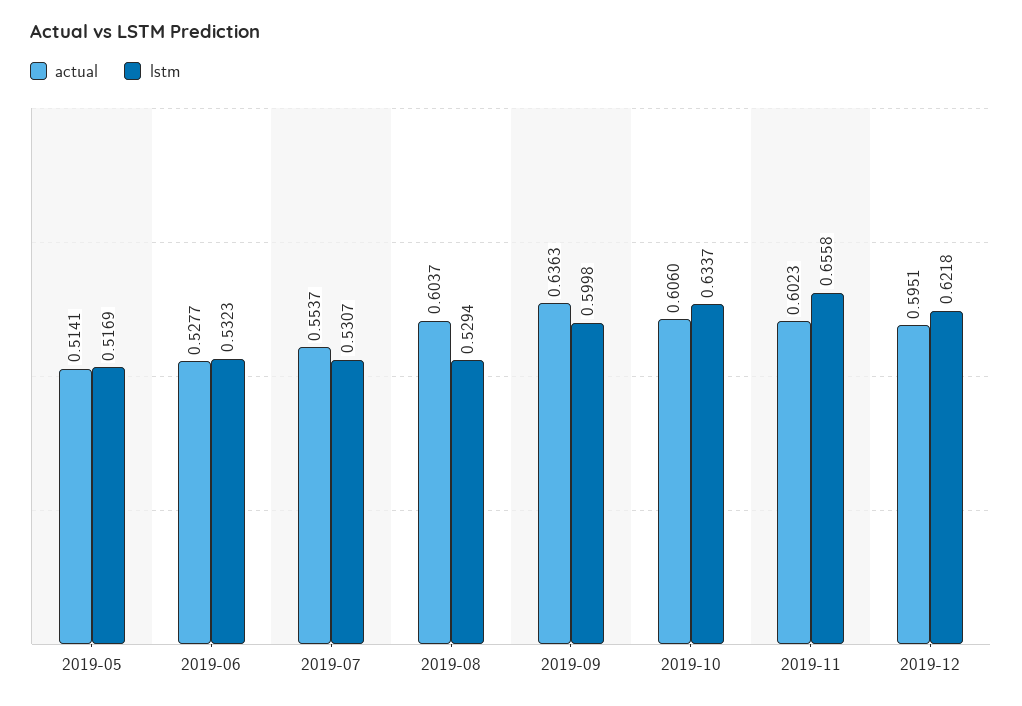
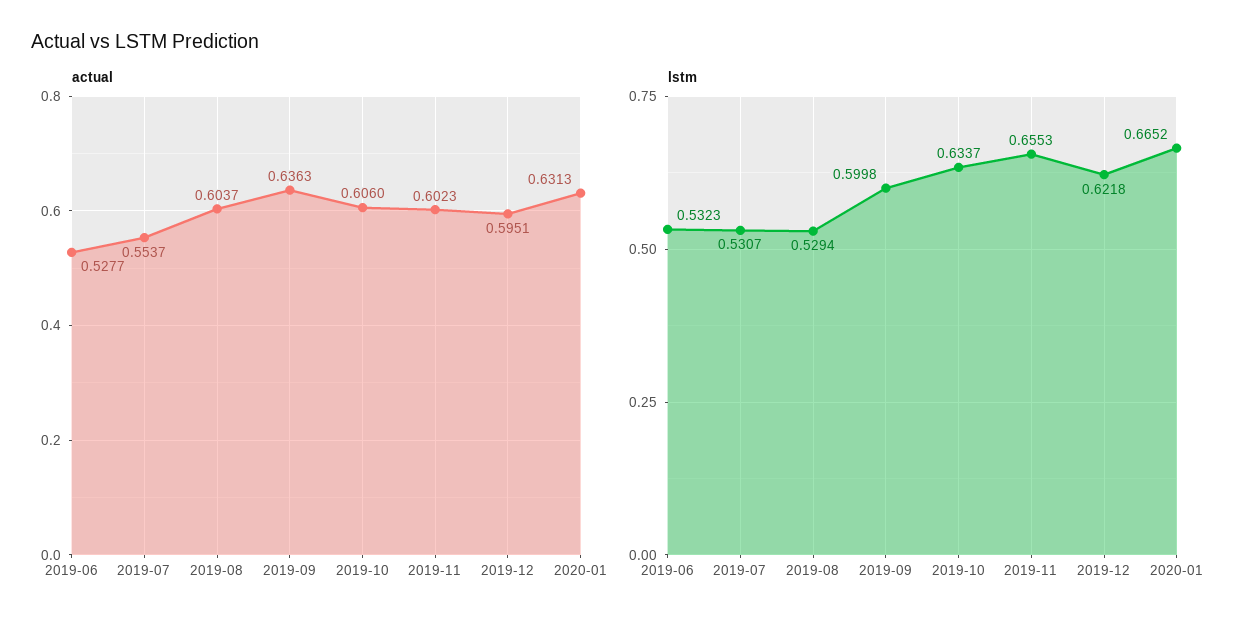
actual, 2019-05: 0.5141 -> none
lstm, 2019-05: 0.5169 -> none
lstm, 2019-11: 0.6558 -> 0.6553
actual, 2020-01: none -> 0.6313
lstm, 2020-01: none -> 0.6652

